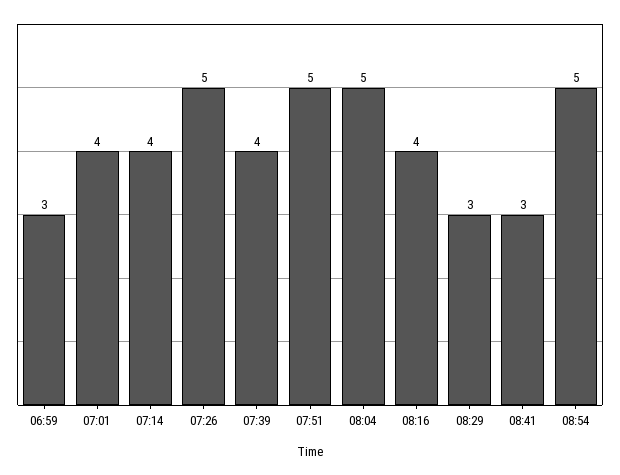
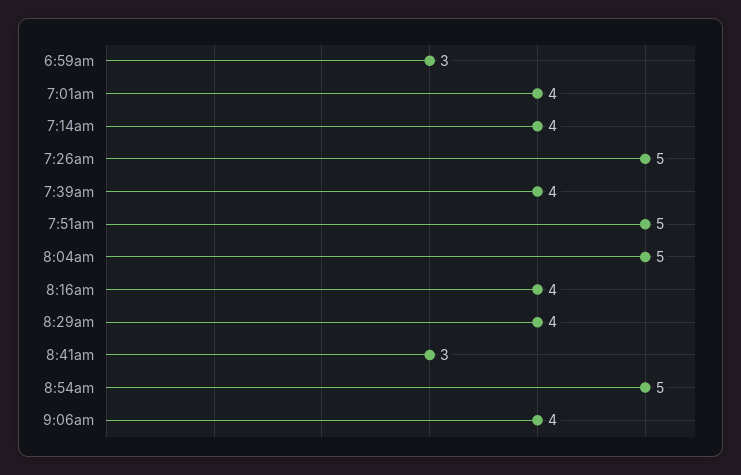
08:29: 3 -> 4
9:06am: none -> 4

